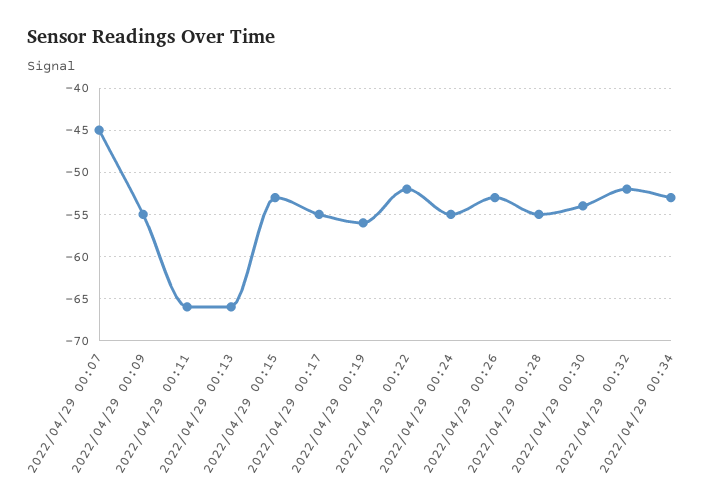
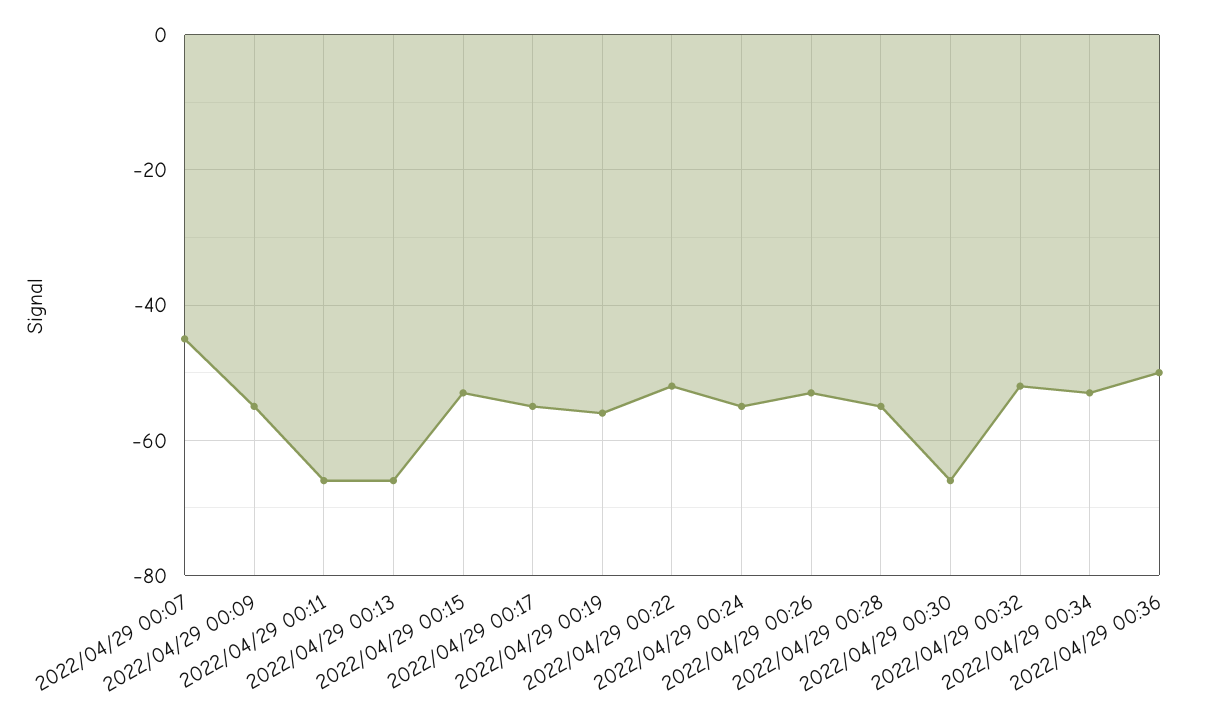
2022/04/29 00:30: -54 -> -65
2022/04/29 00:36: none -> -50

